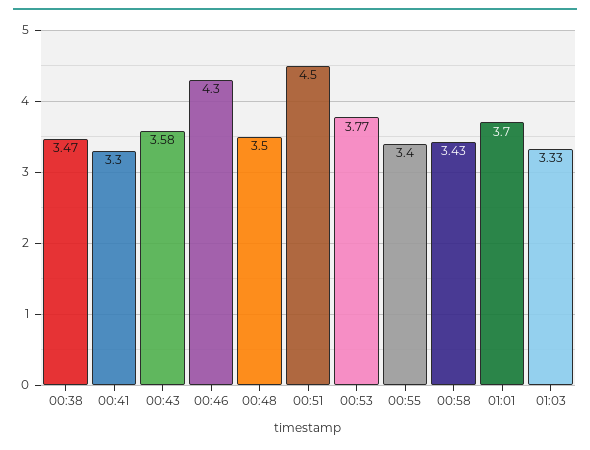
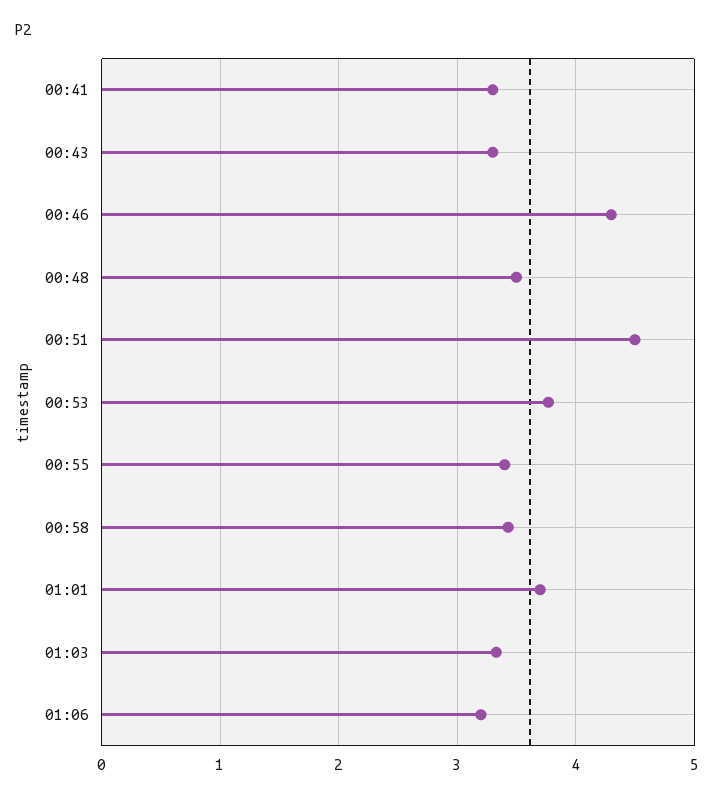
00:38: 3.47 -> none
00:43: 3.58 -> 3.3
01:06: none -> 3.2

